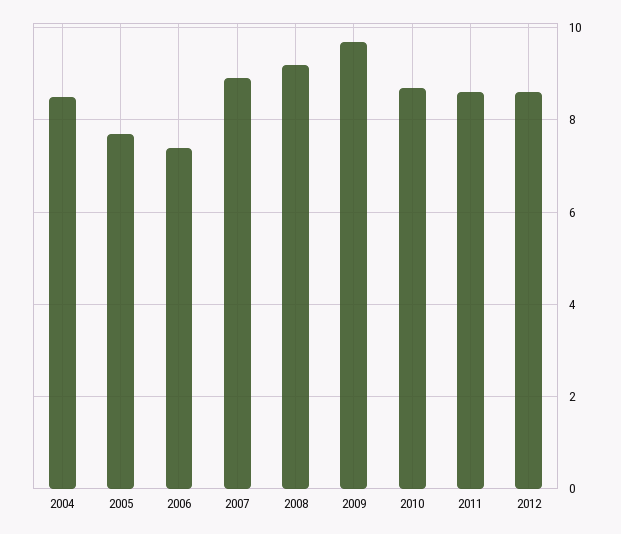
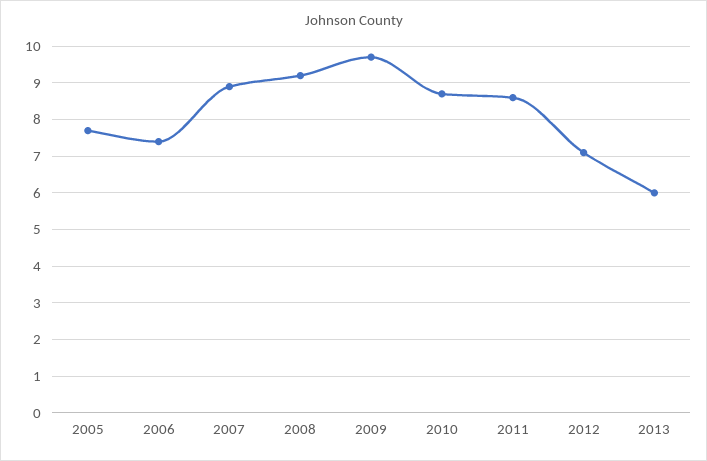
2004: 8.5 -> none
2012: 8.5 -> 7
2013: none -> 6

